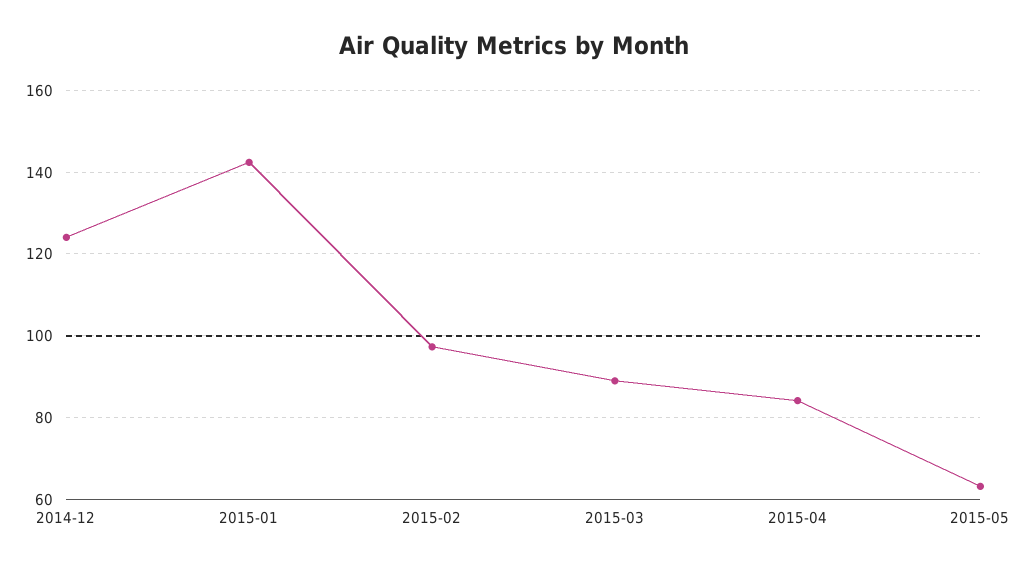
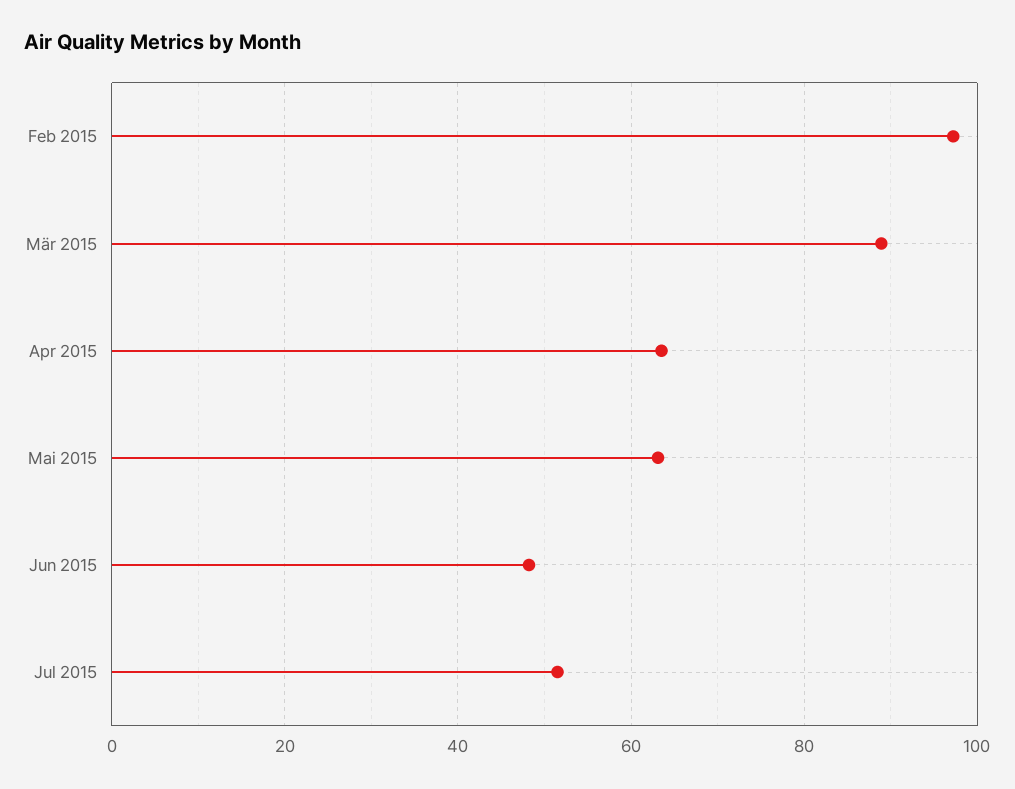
2014-12: 124 -> none
2015-01: 142 -> none
2015-04: 84 -> 64
Jun 2015: none -> 48
Jul 2015: none -> 52

